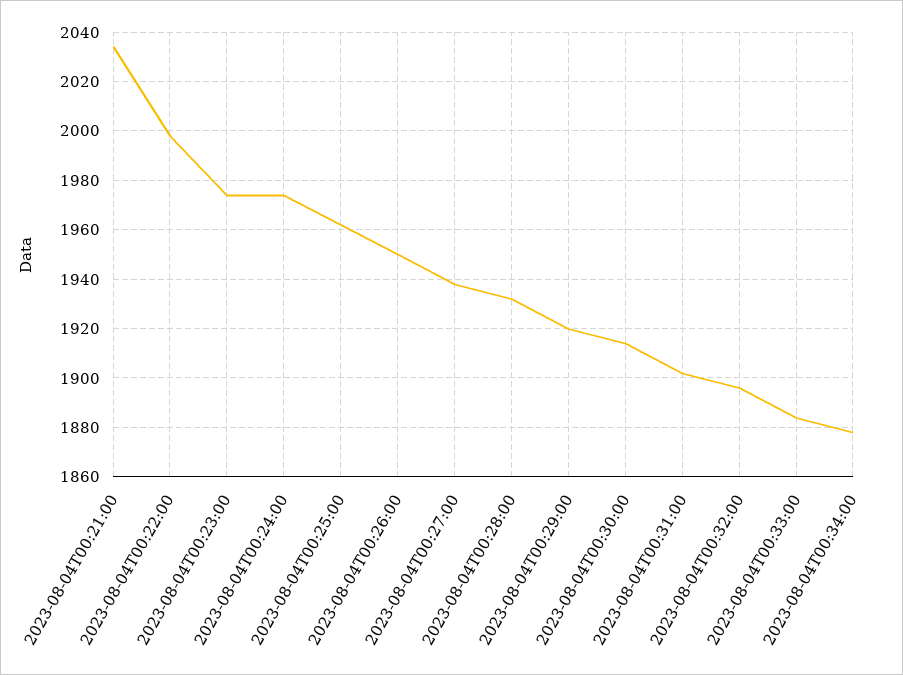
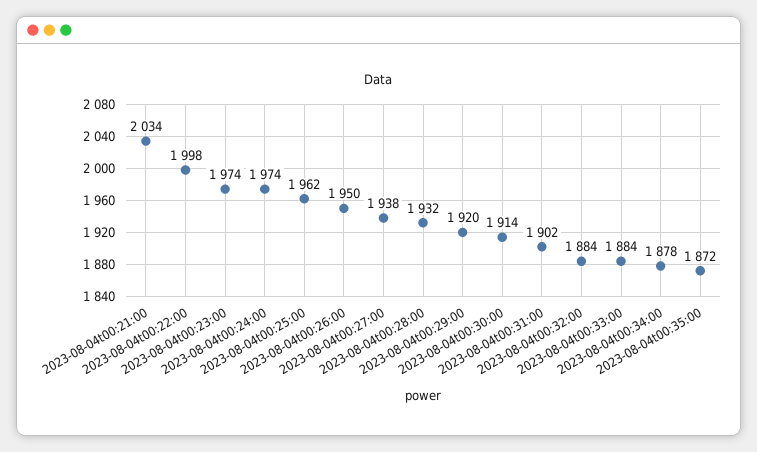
2023-08-04T00:32:00: 1895 -> 1884
2023-08-04t00:35:00: none -> 1872

